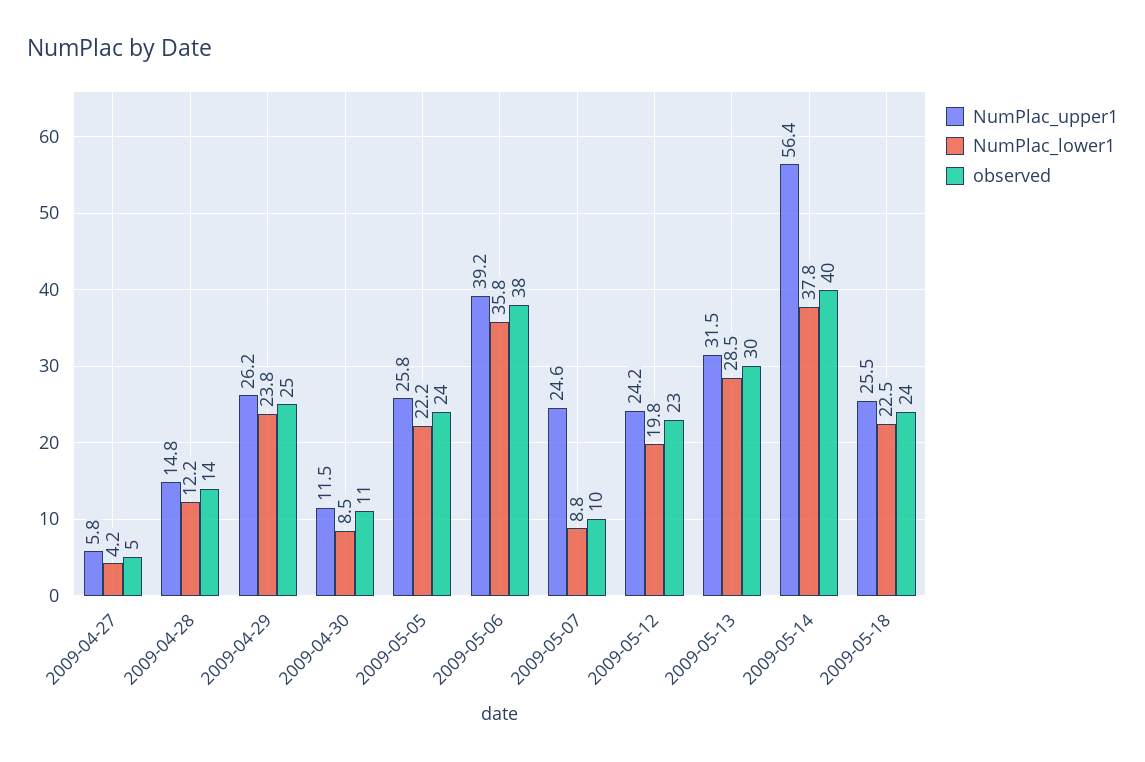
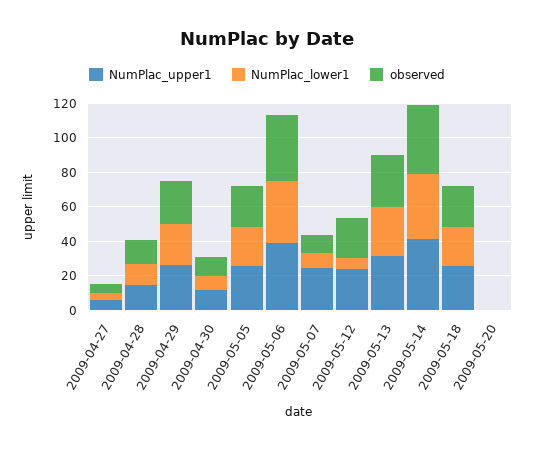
NumPlac_lower1, 2009-05-12: 19.8 -> 5
NumPlac_upper1, 2009-05-14: 56.4 -> 40
NumPlac_upper1, 2009-05-20: none -> 0
NumPlac_lower1, 2009-05-20: none -> 0
observed, 2009-05-20: none -> 0

